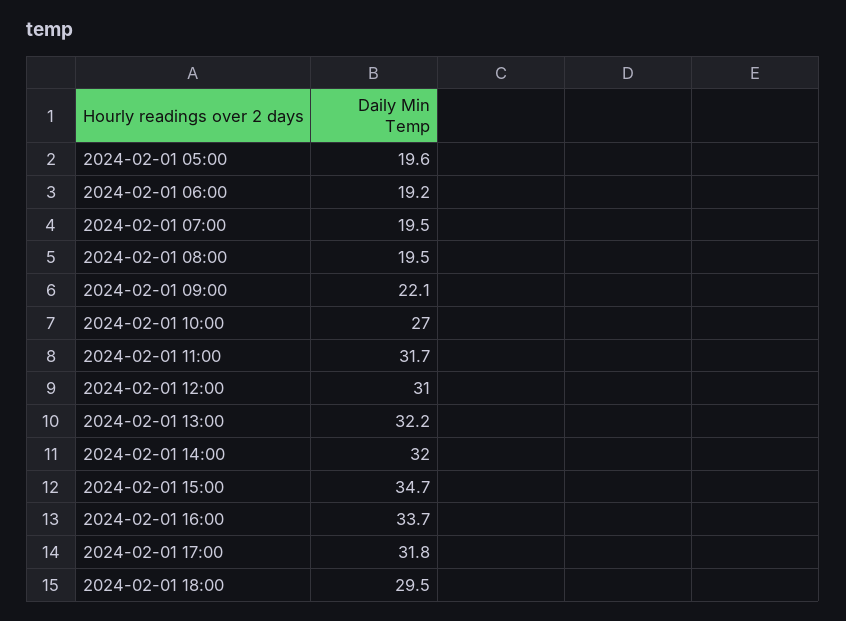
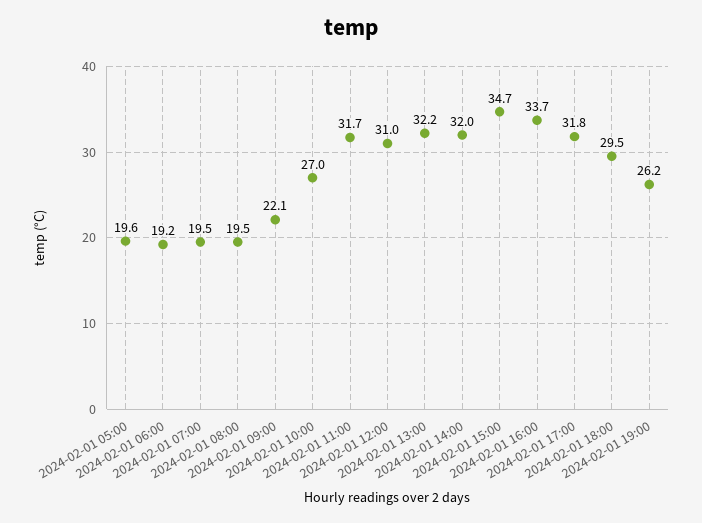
2024-02-01 19:00: none -> 26.2

